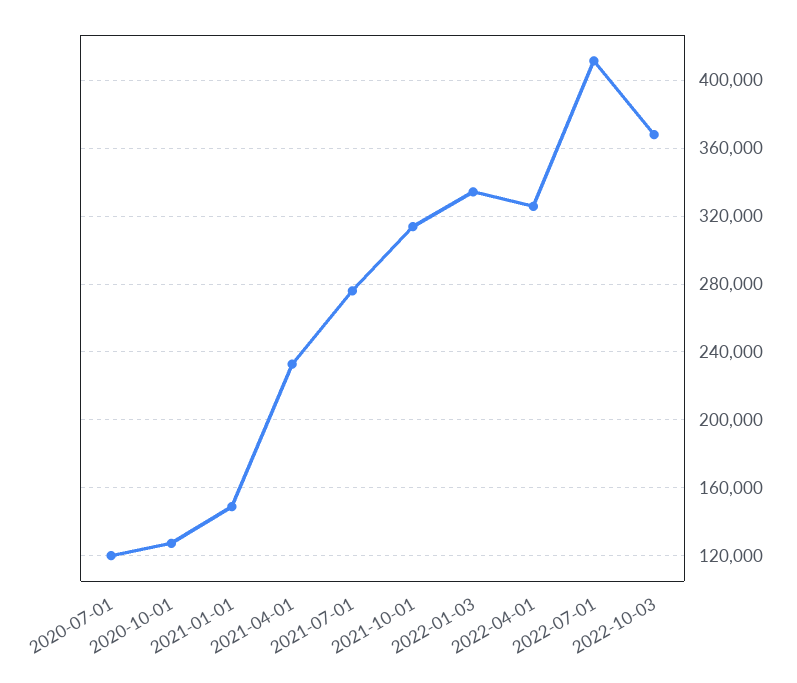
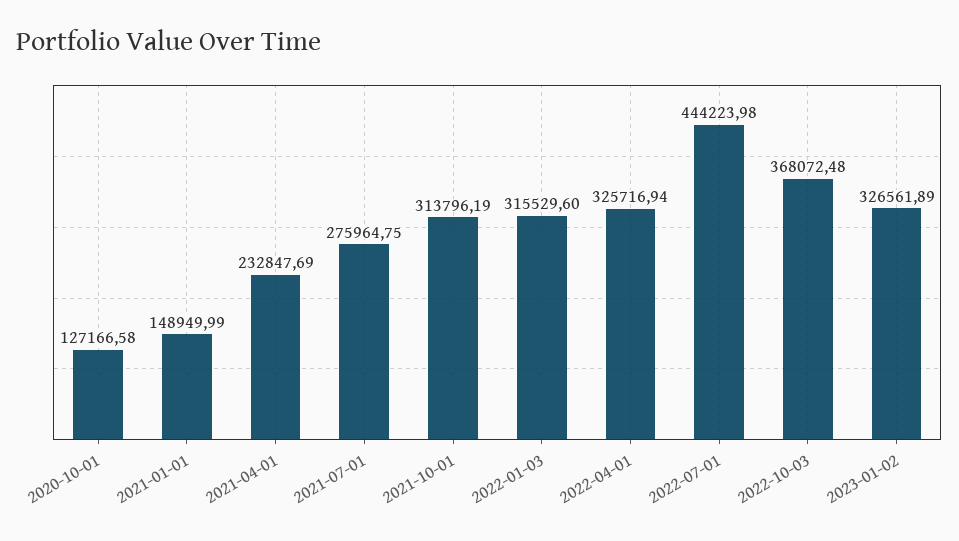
2020-07-01: 120000 -> none
2022-01-03: 335000 -> 315529.6
2022-07-01: 410000 -> 444223.98
2023-01-02: none -> 326561.89

